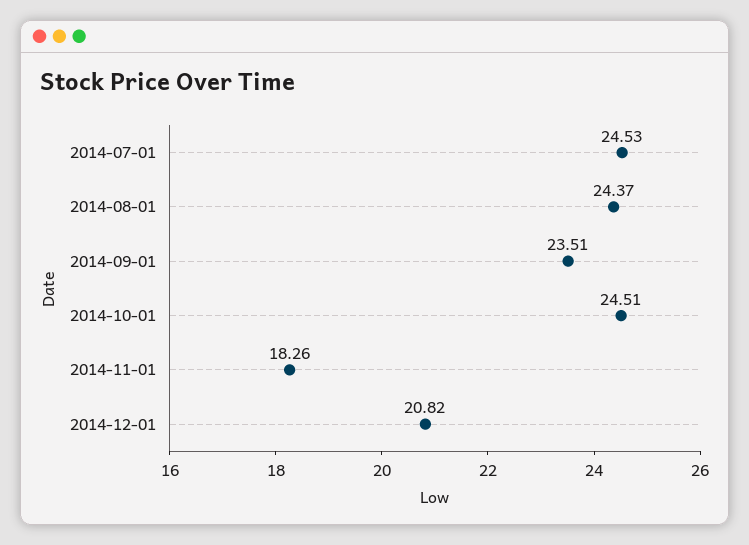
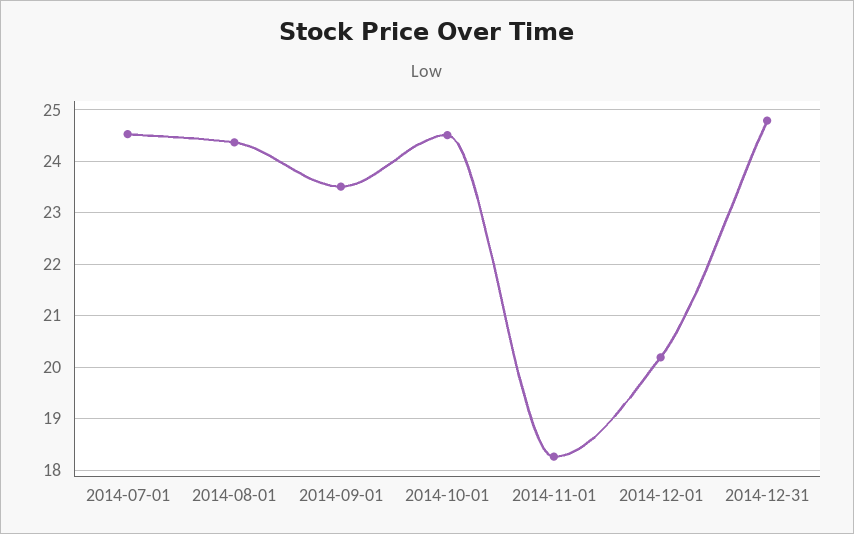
2014-12-01: 20.82 -> 20.2
2014-12-31: none -> 24.8

